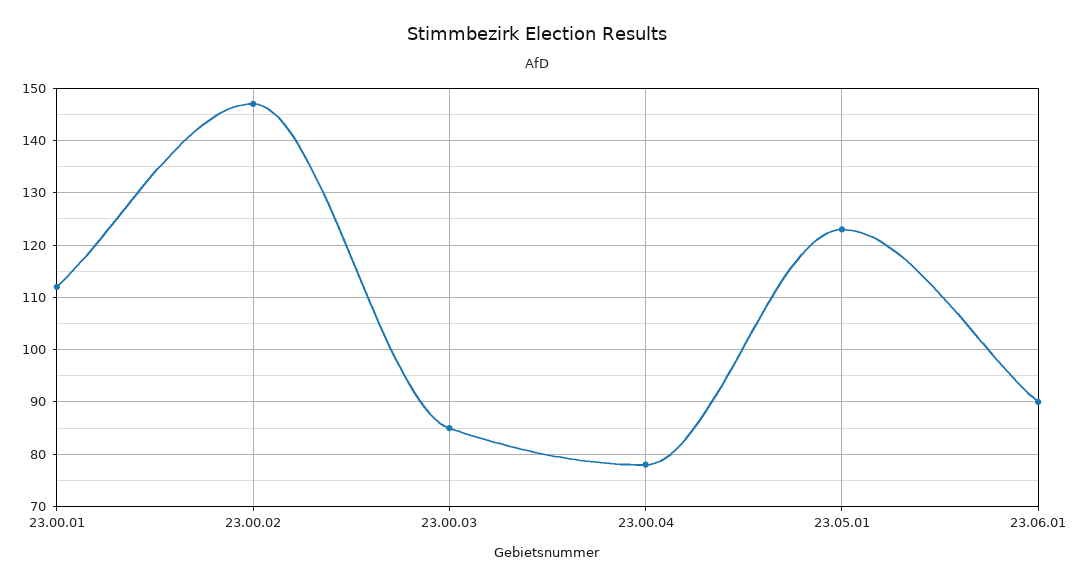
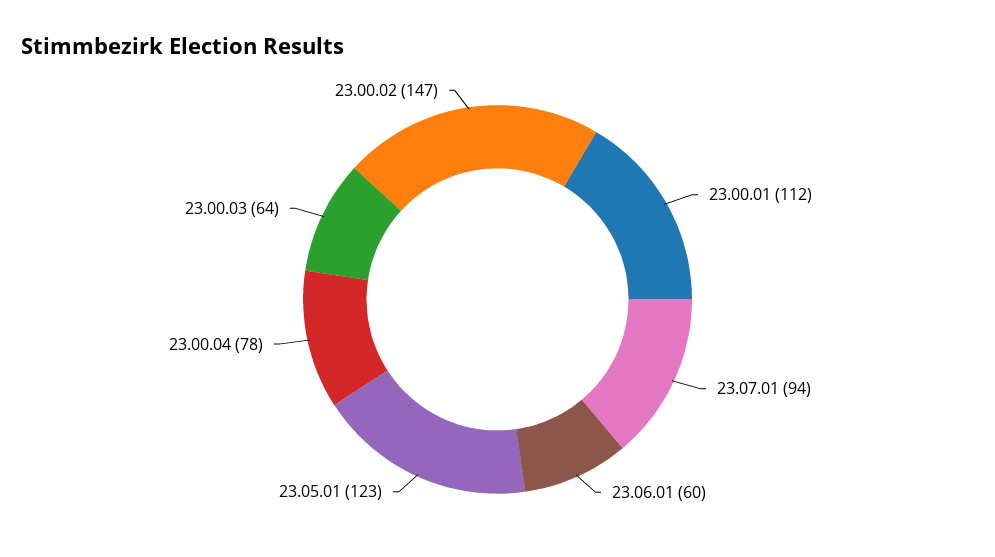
23.00.03: 85 -> 64
23.06.01: 90 -> 60
23.07.01: none -> 94

